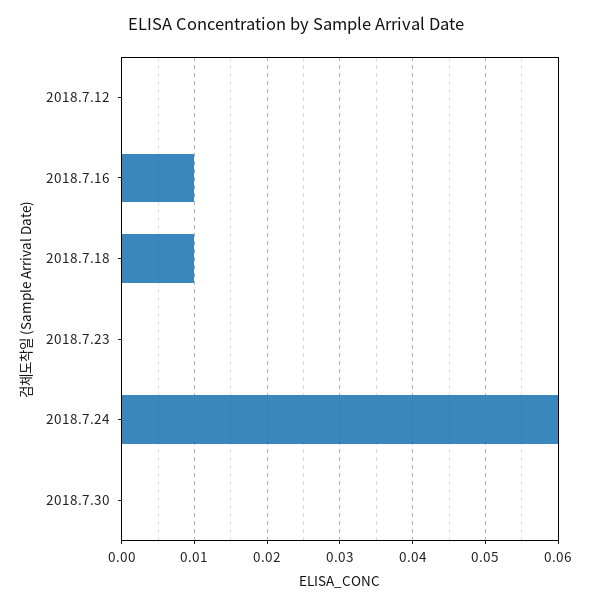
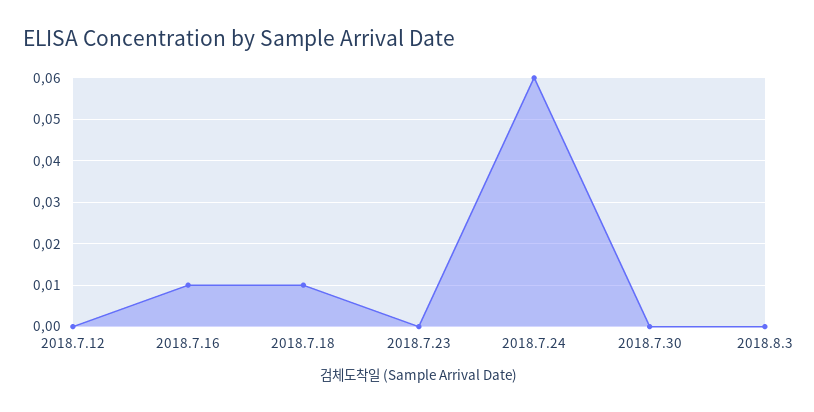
2018.8.3: none -> 0

